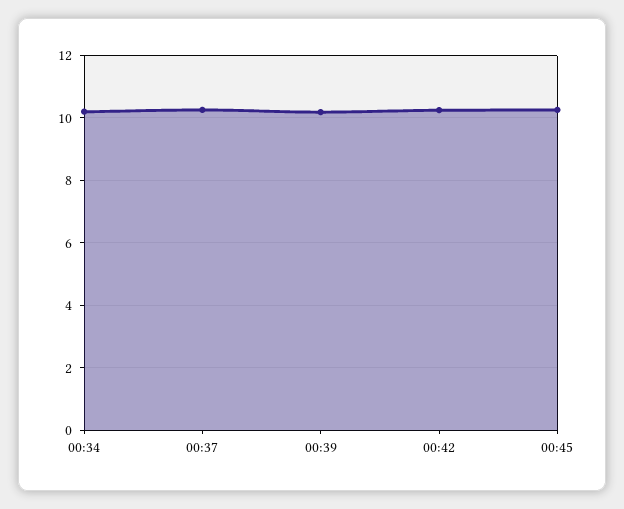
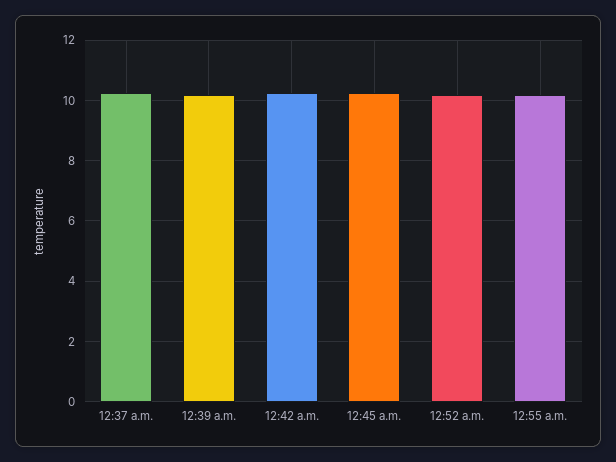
00:34: 10.2 -> none
12:52 a.m.: none -> 10.2
12:55 a.m.: none -> 10.2

